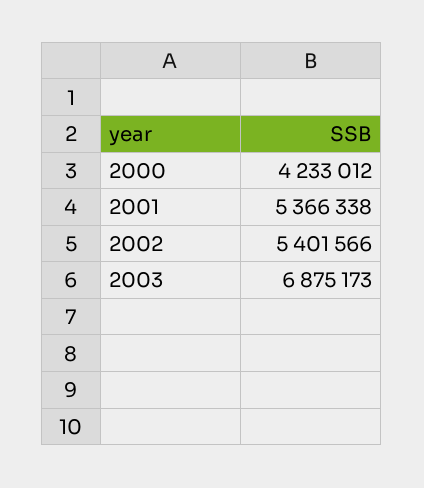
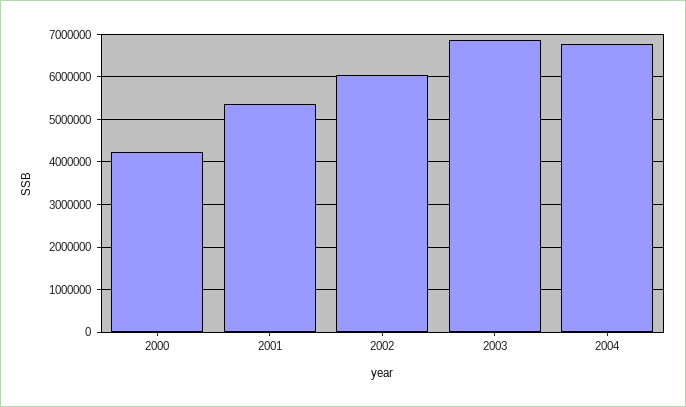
2002: 5401566 -> 6000000
2004: none -> 6800000

